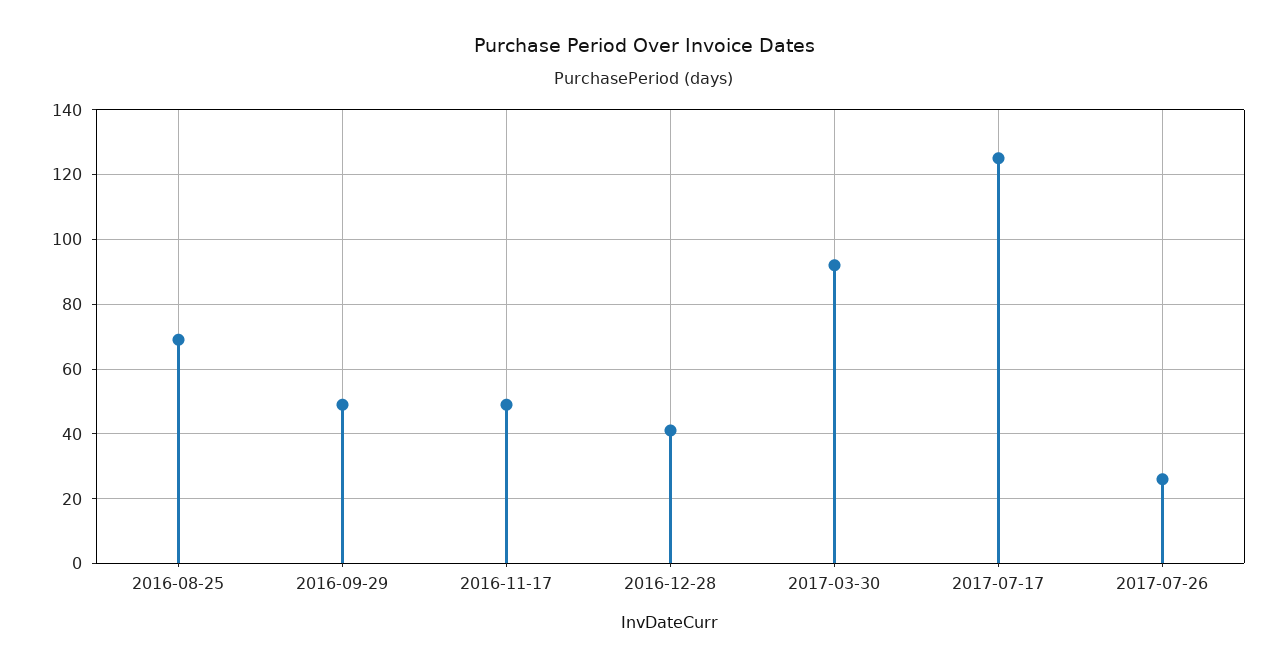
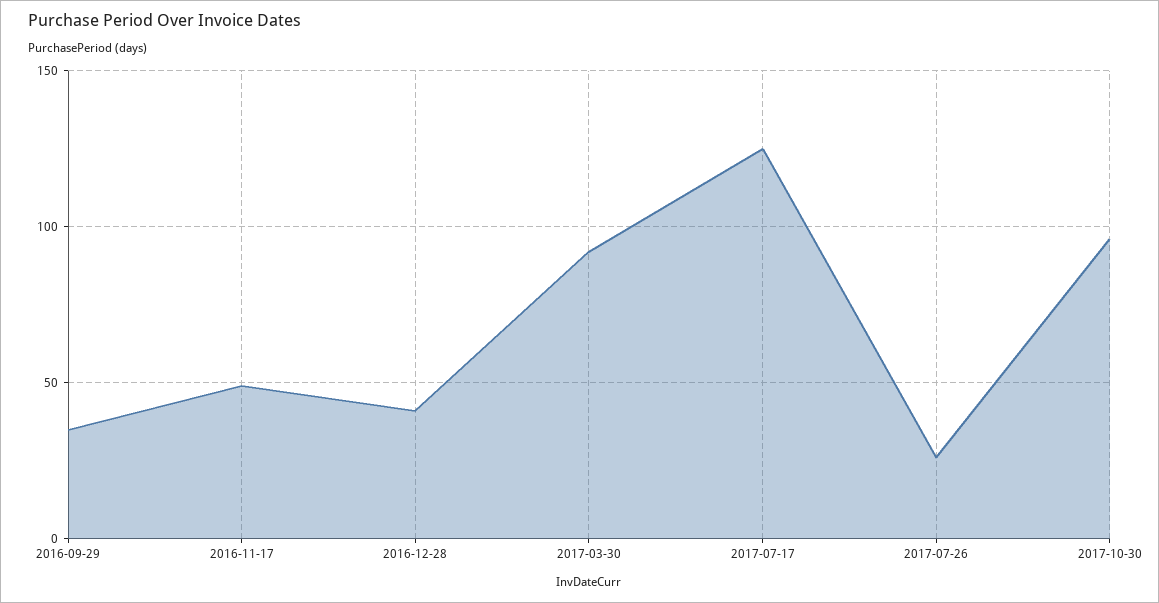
2016-08-25: 70 -> none
2016-09-29: 50 -> 35
2017-10-30: none -> 95

